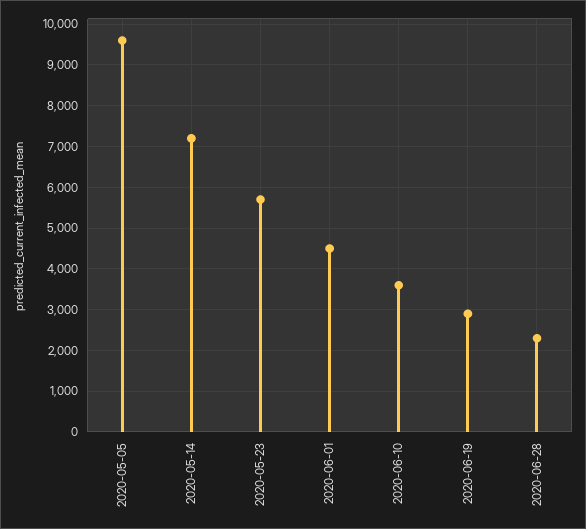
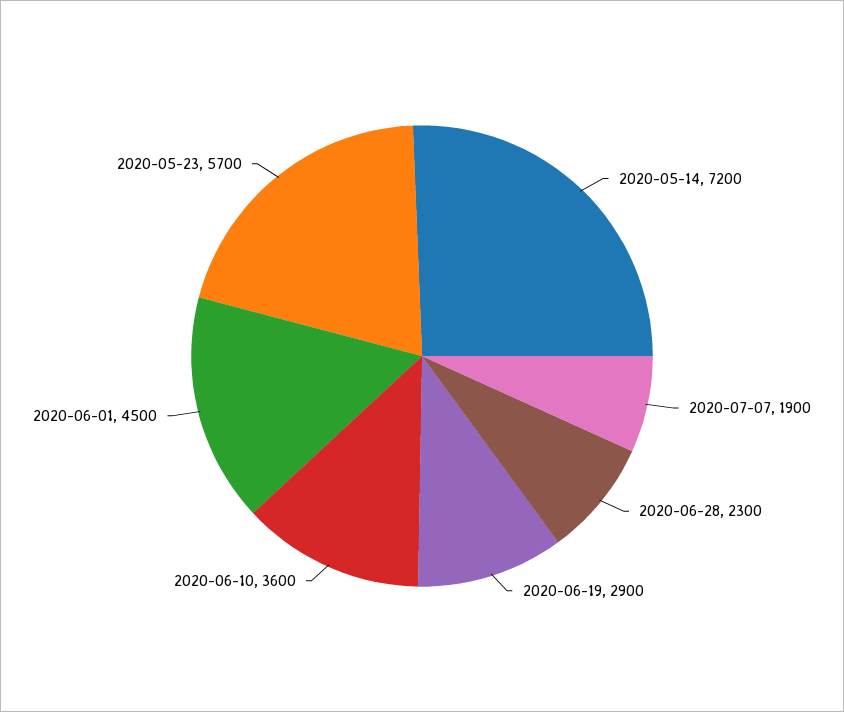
2020-05-05: 9600 -> none
2020-07-07: none -> 1900

